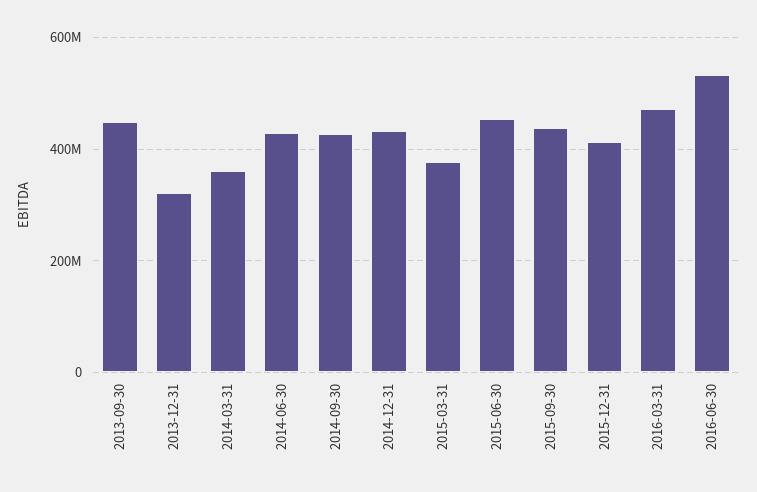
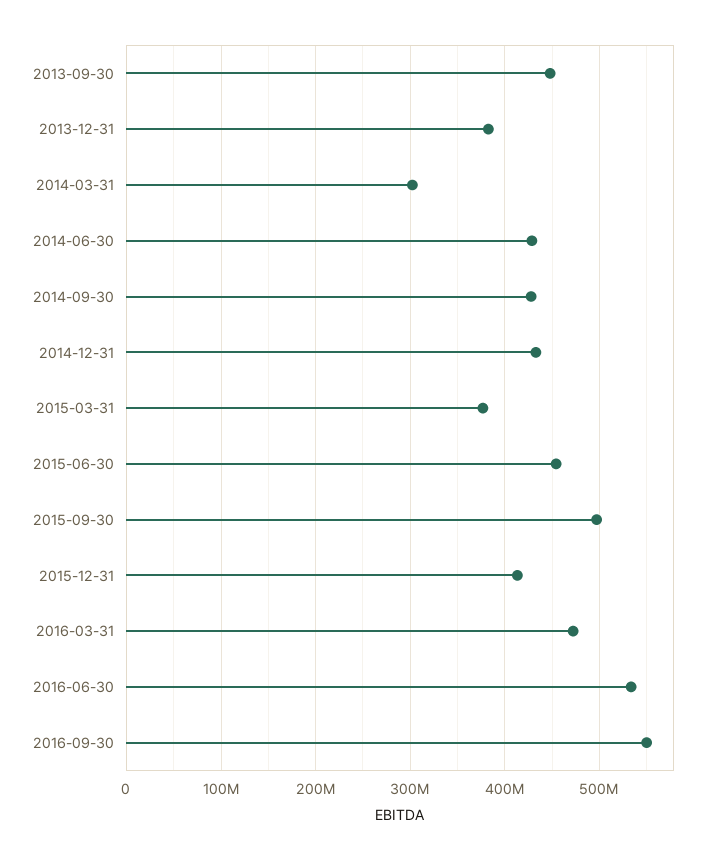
2013-12-31: 320000000 -> 380000000
2014-03-31: 360000000 -> 300000000
2015-09-30: 440000000 -> 500000000
2016-09-30: none -> 550000000

